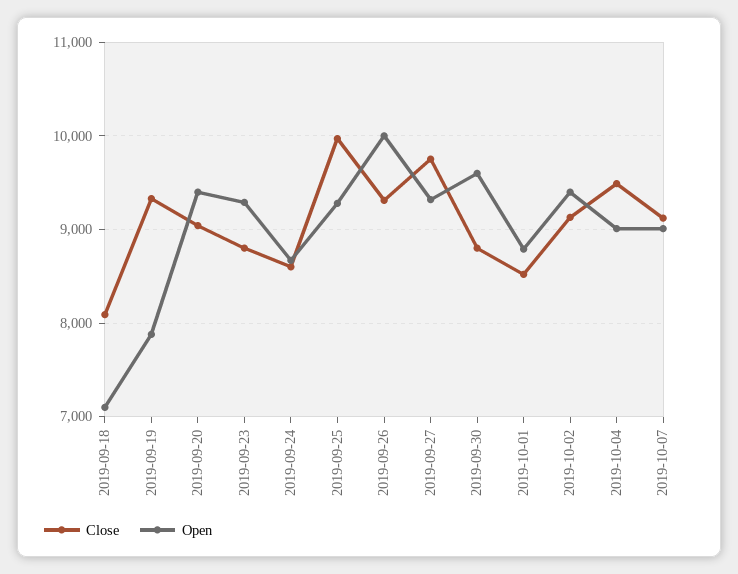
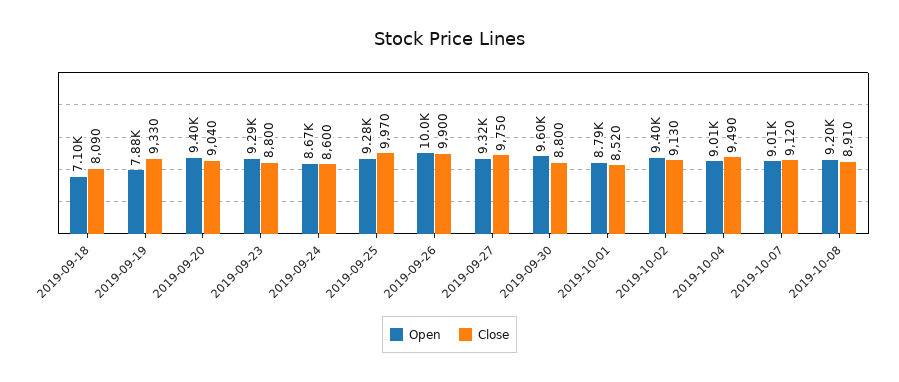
Close, 2019-09-26: 9300 -> 9900
Open, 2019-10-08: none -> 9200
Close, 2019-10-08: none -> 8910

